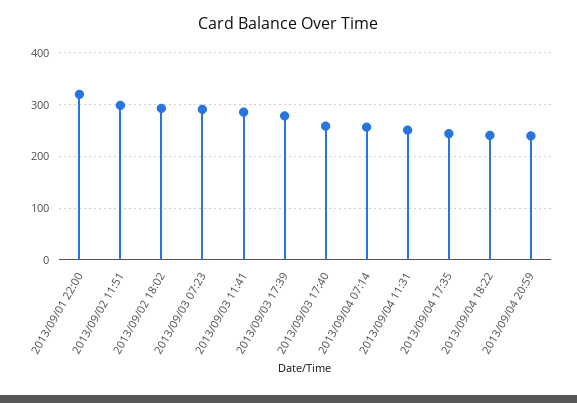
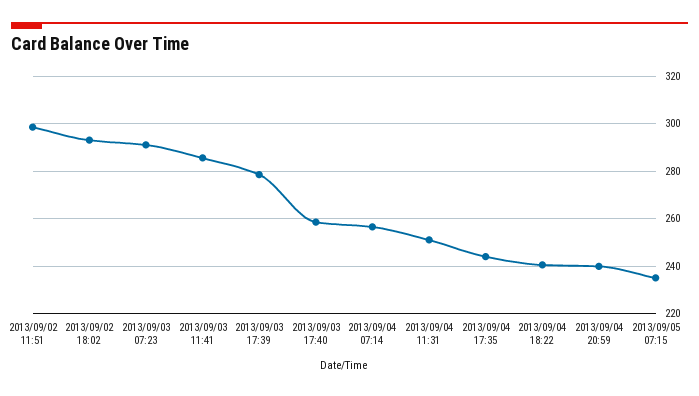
2013/09/01 22:00: 320 -> none
2013/09/05 07:15: none -> 235

